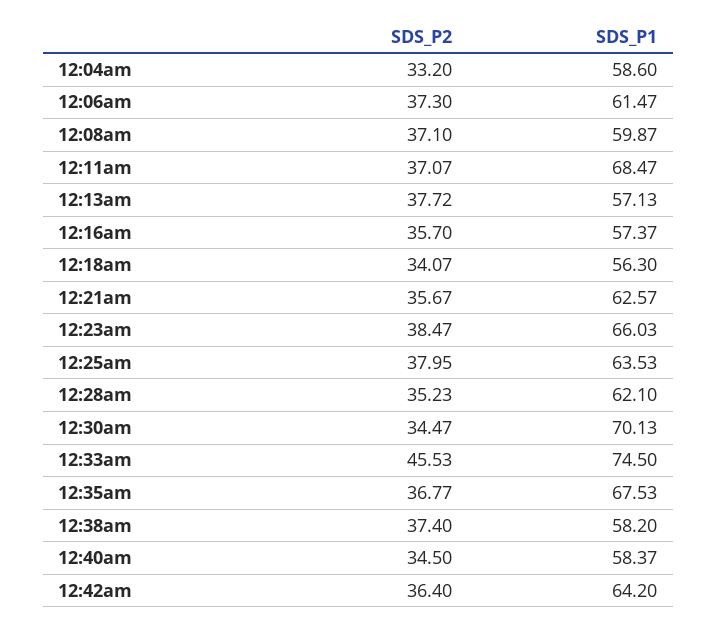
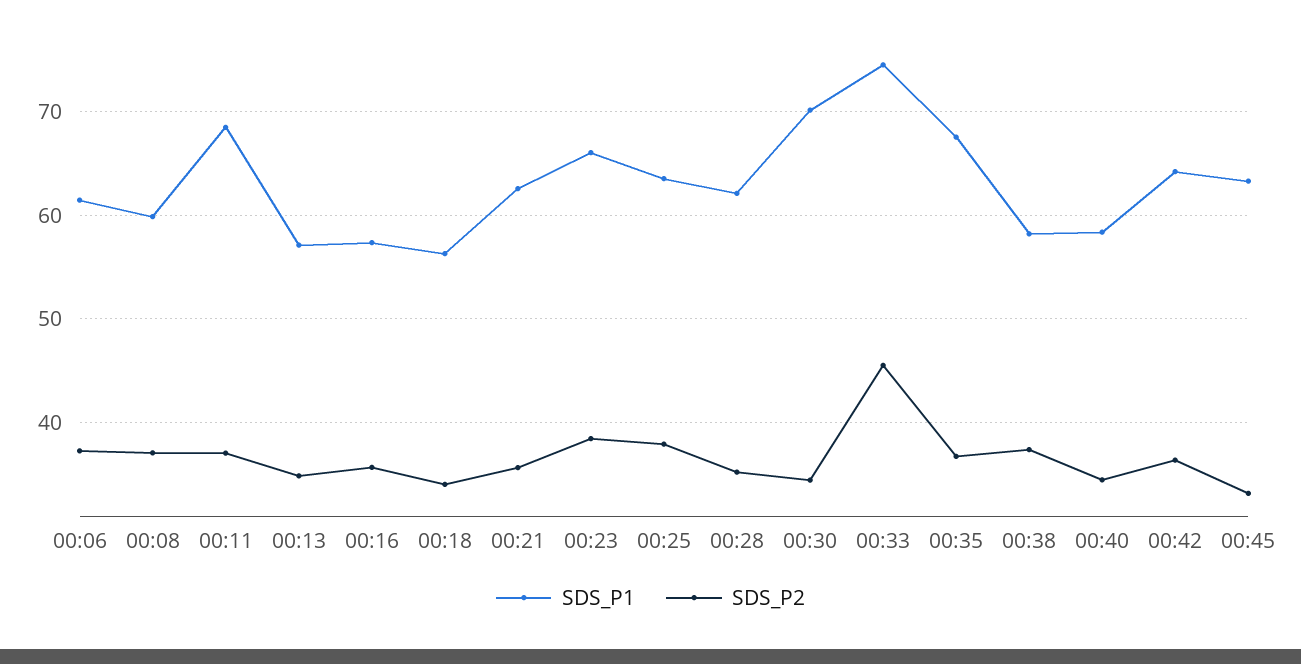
SDS_P2, 12:04am: 33.2 -> none
SDS_P1, 12:04am: 58.6 -> none
SDS_P2, 12:13am: 37.72 -> 35
SDS_P1, 00:45: none -> 63
SDS_P2, 00:45: none -> 33

